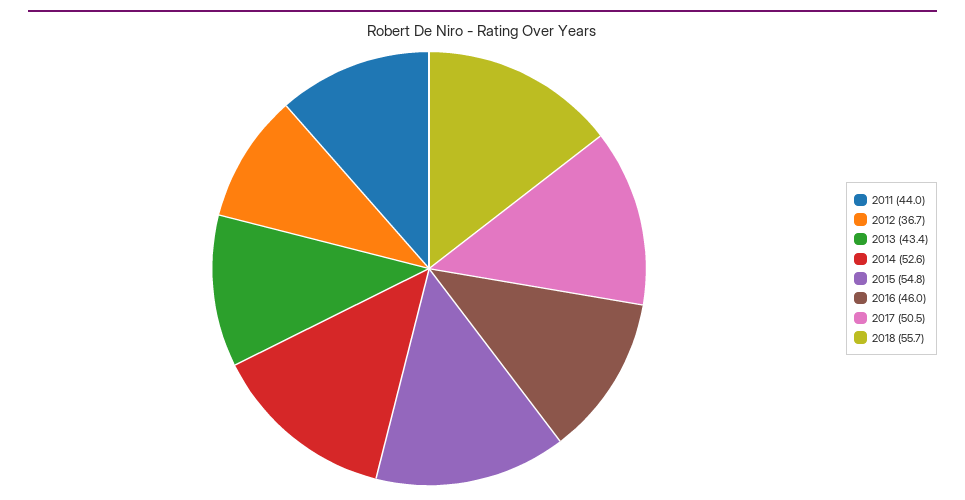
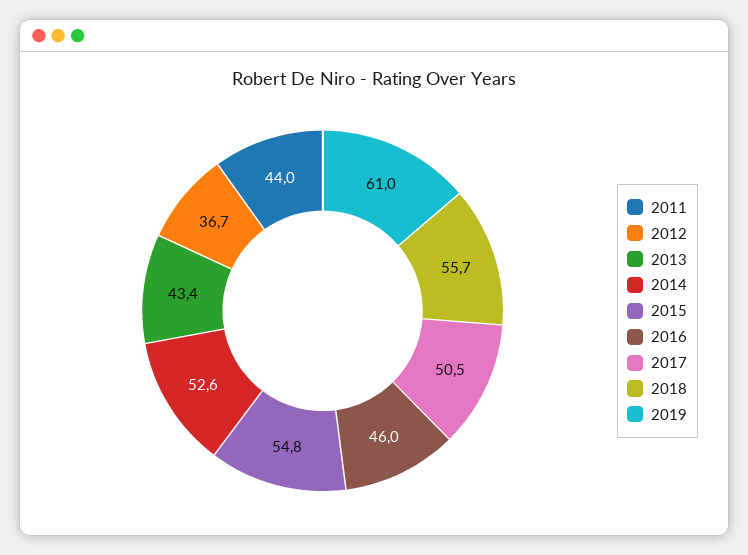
2019: none -> 61

